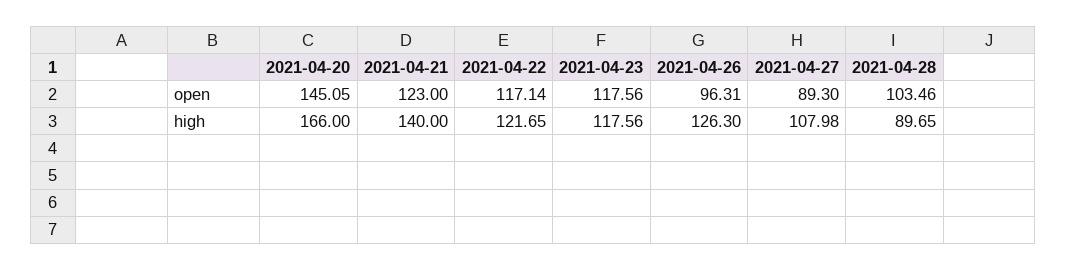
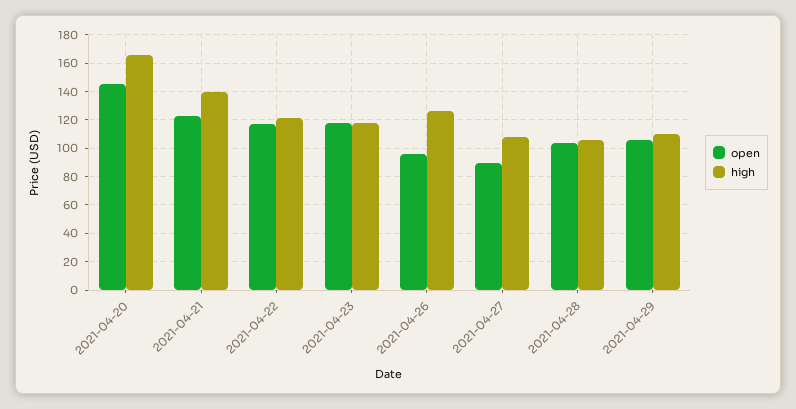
high, 2021-04-28: 89.65 -> 105
open, 2021-04-29: none -> 105
high, 2021-04-29: none -> 110

